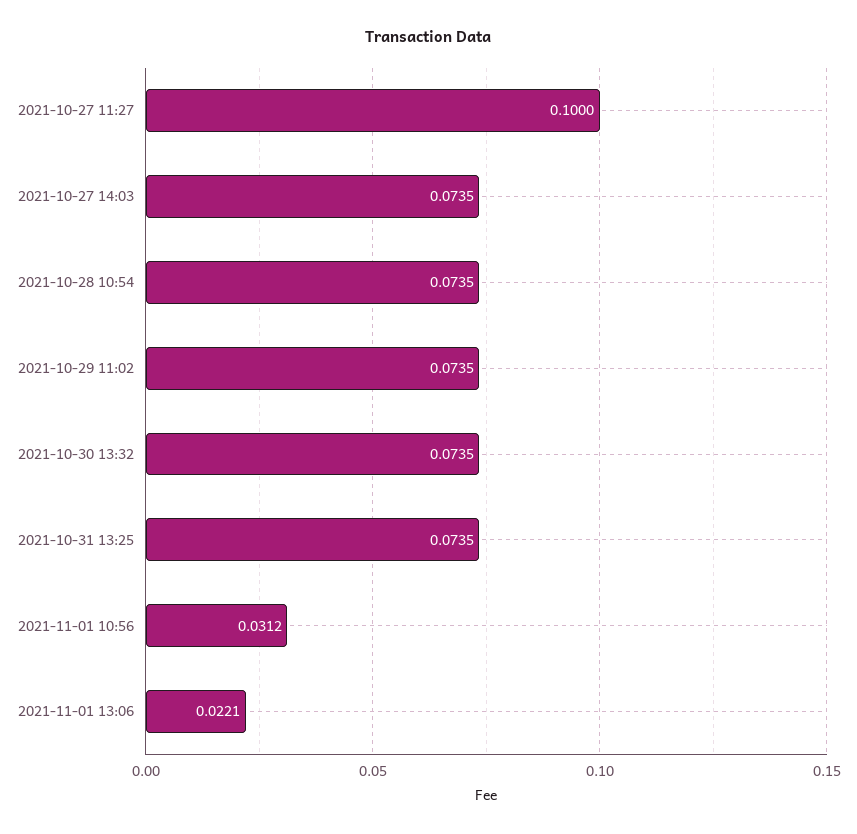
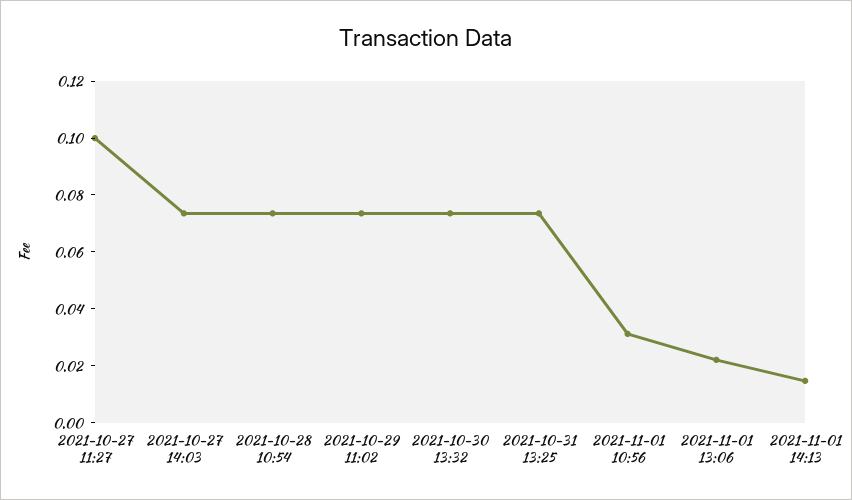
2021-11-01 14:13: none -> 0.015

